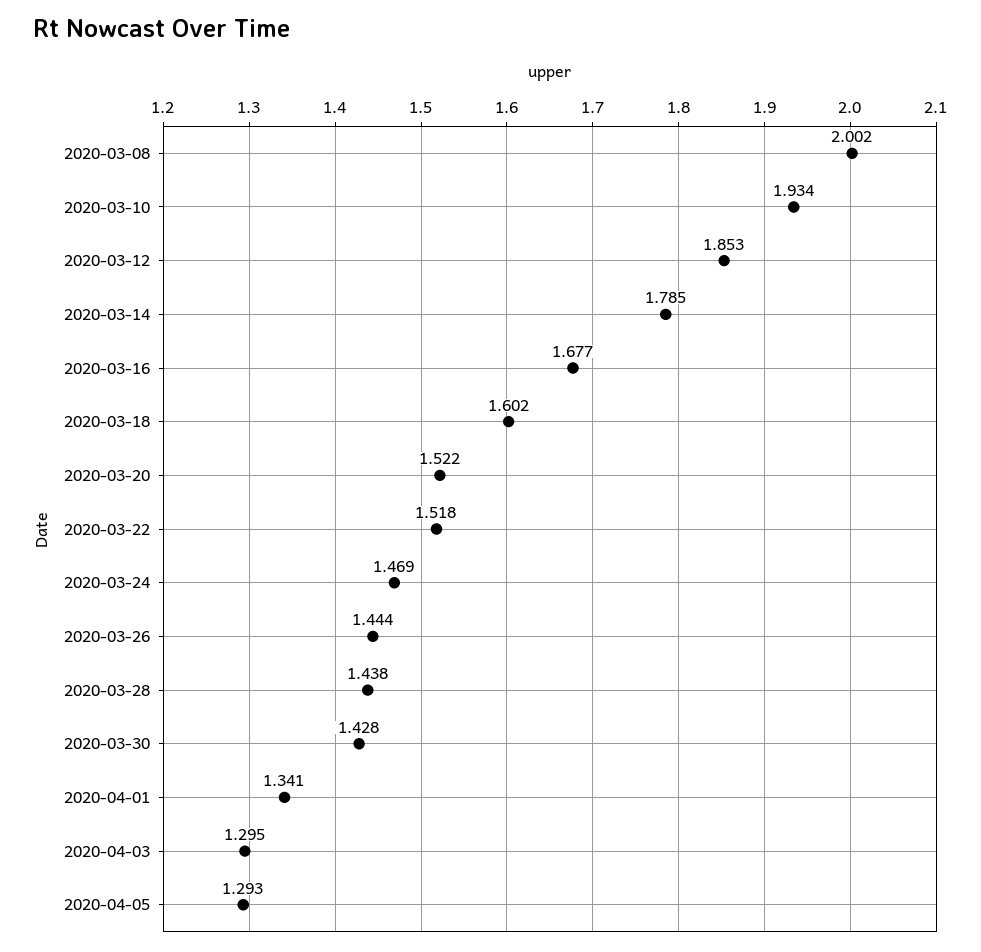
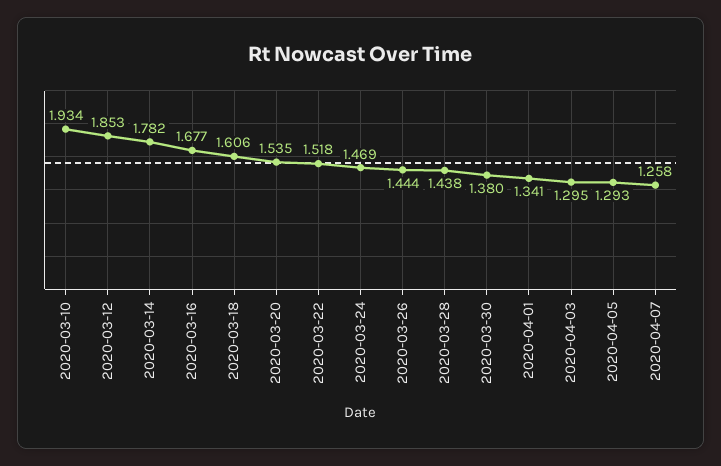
2020-03-08: 2.002 -> none
2020-03-14: 1.785 -> 1.782
2020-03-18: 1.602 -> 1.606
2020-03-20: 1.522 -> 1.535
2020-03-30: 1.428 -> 1.38
2020-04-07: none -> 1.258

